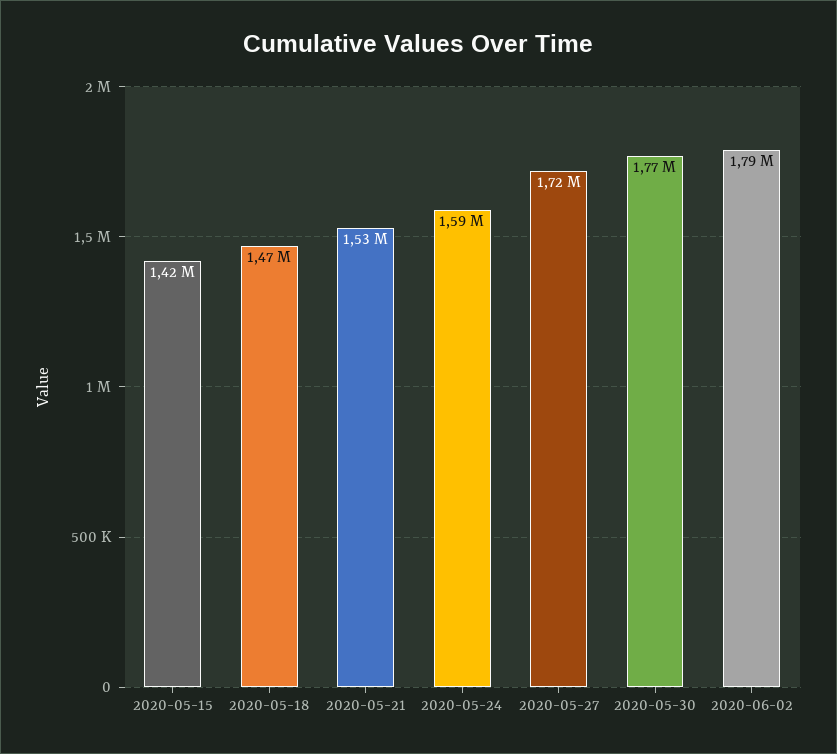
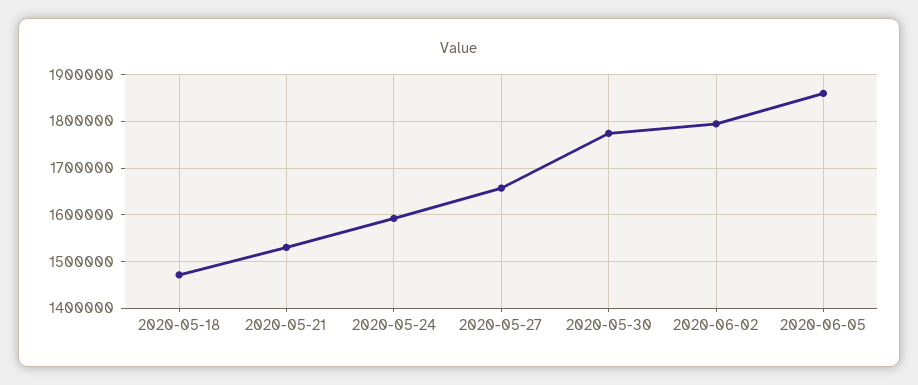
2020-05-15: 1420000 -> none
2020-05-27: 1720000 -> 1660000
2020-06-05: none -> 1860000

